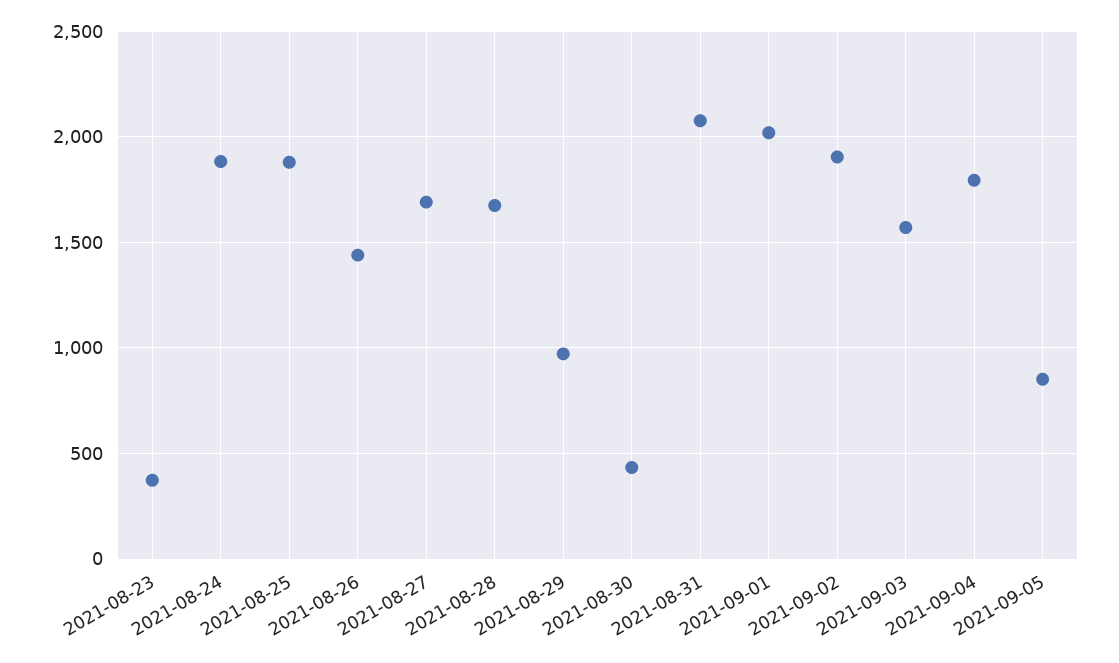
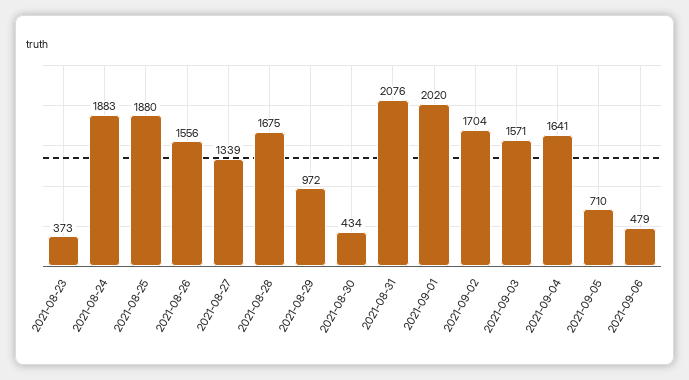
2021-08-26: 1450 -> 1556
2021-08-27: 1700 -> 1339
2021-09-02: 1900 -> 1704
2021-09-04: 1800 -> 1641
2021-09-05: 850 -> 710
2021-09-06: none -> 479

